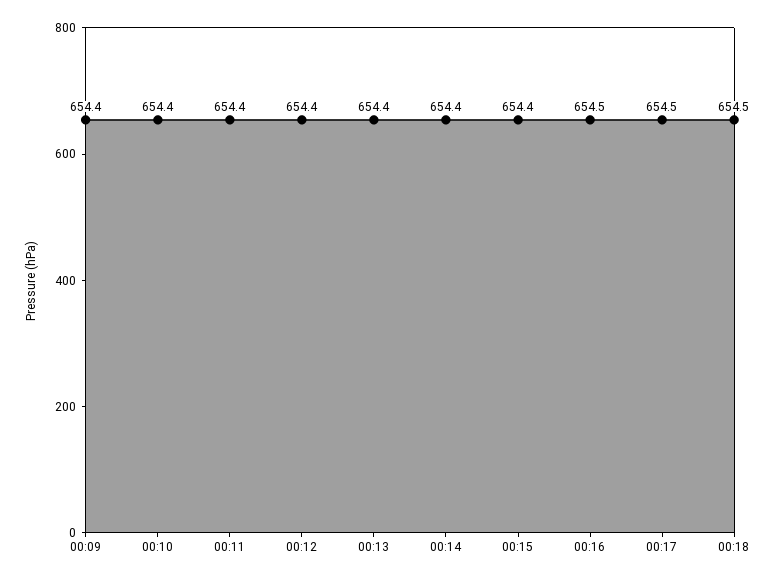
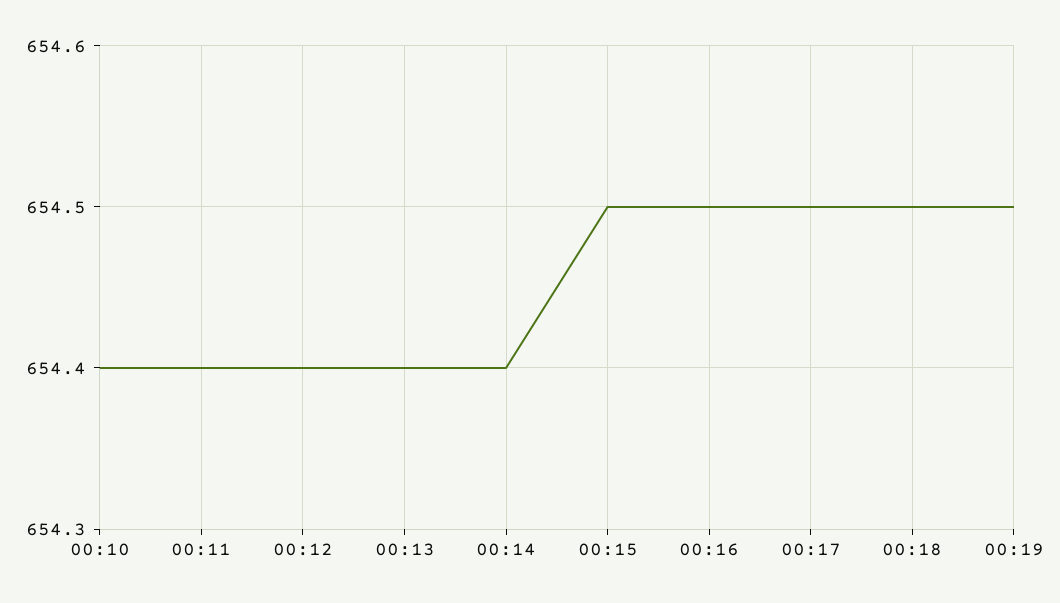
00:09: 654.4 -> none
00:15: 654.4 -> 654.5
00:19: none -> 654.5

